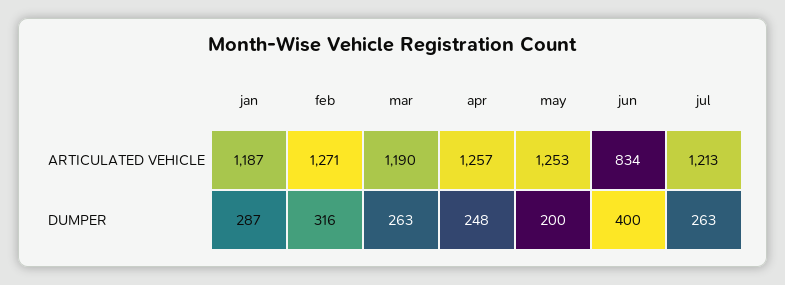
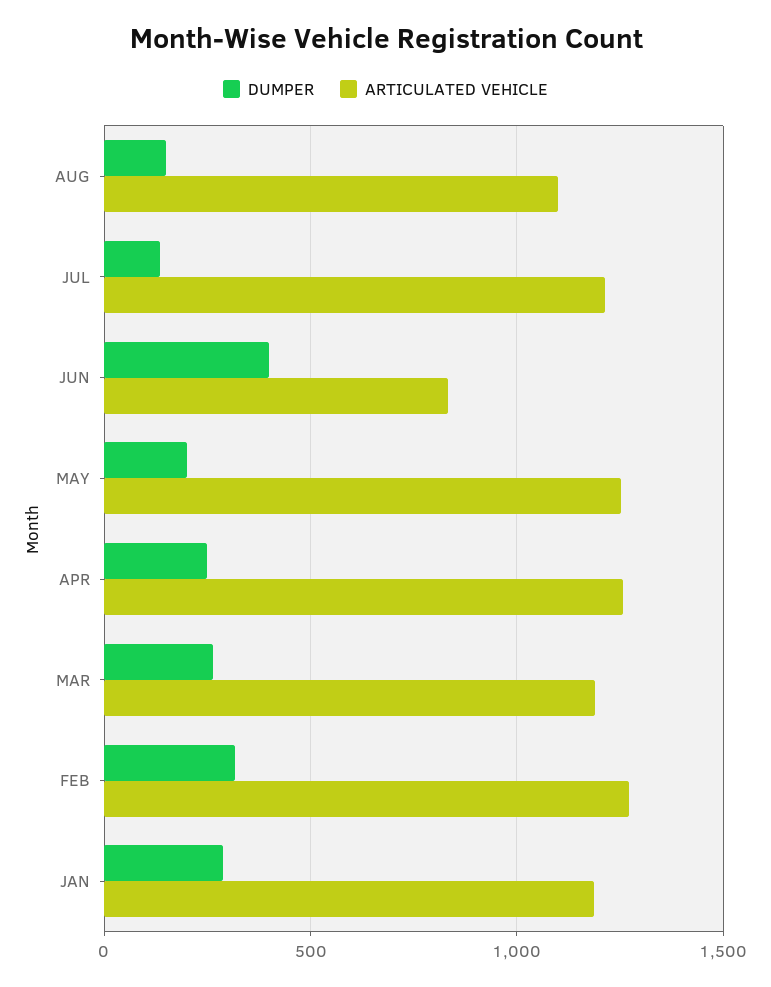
DUMPER, jul: 263 -> 150
DUMPER, AUG: none -> 150
ARTICULATED VEHICLE, AUG: none -> 1100

